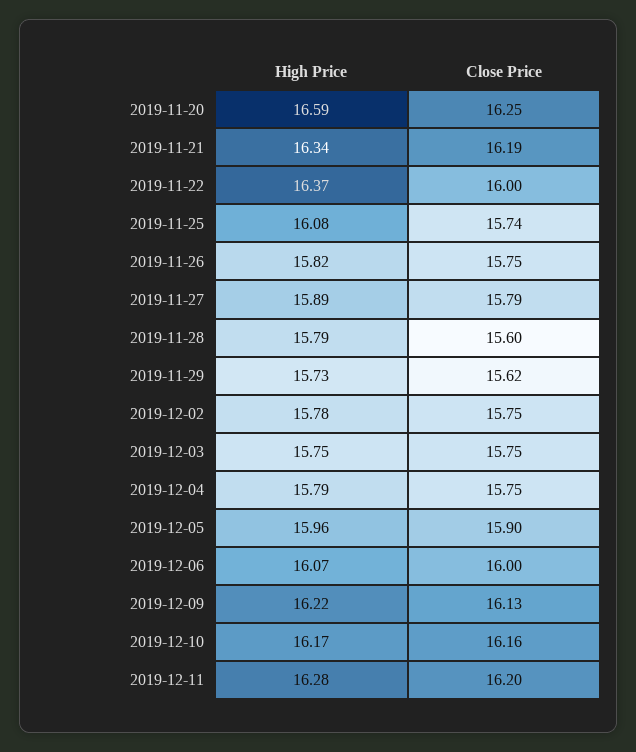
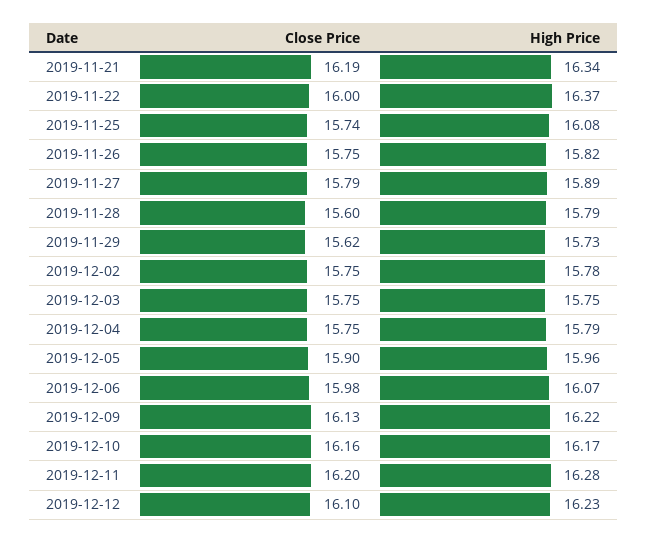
High Price, 2019-11-20: 16.59 -> none
Close Price, 2019-11-20: 16.25 -> none
Close Price, 2019-12-06: 16 -> 15.98
Close Price, 2019-12-12: none -> 16.1
High Price, 2019-12-12: none -> 16.23

